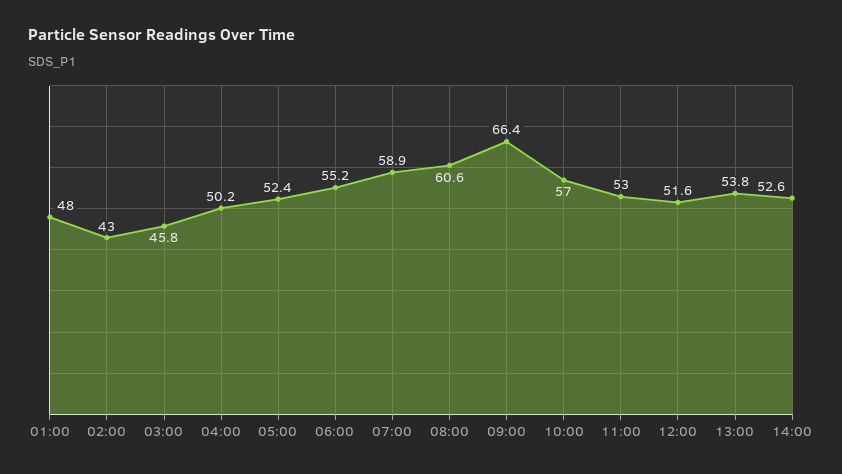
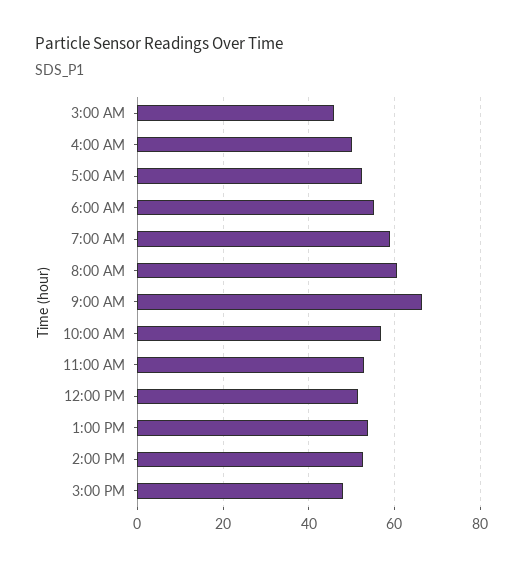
01:00: 48 -> none
02:00: 43 -> none
3:00 PM: none -> 48

